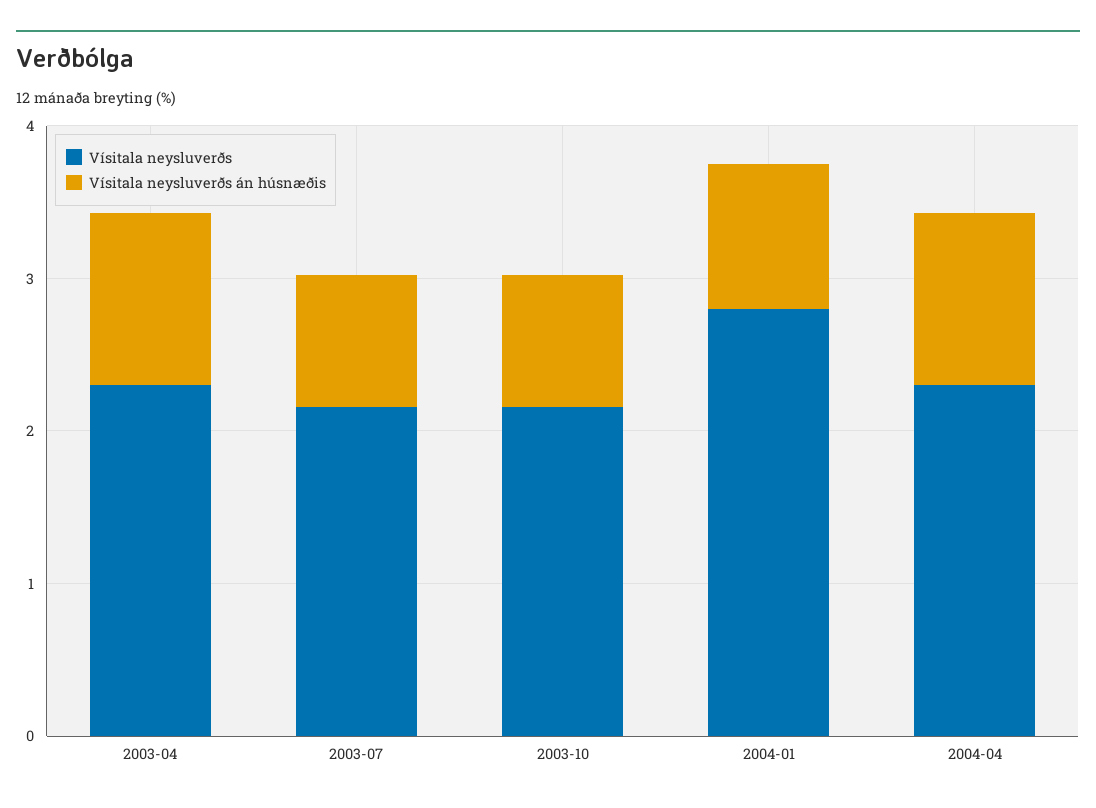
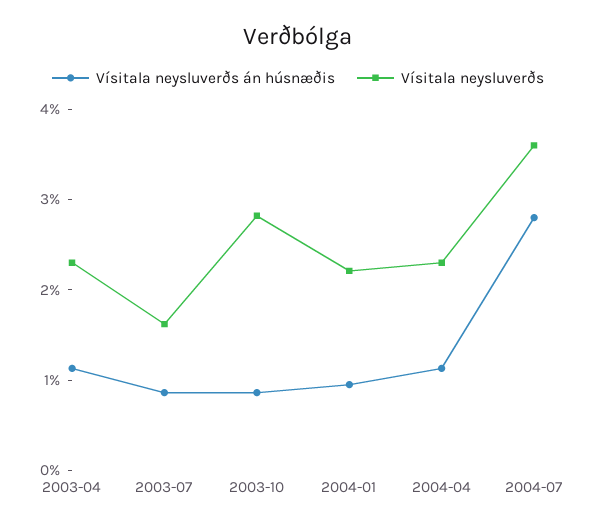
Vísitala neysluverðs, 2003-07: 2.2 -> 1.6
Vísitala neysluverðs, 2003-10: 2.2 -> 2.8
Vísitala neysluverðs, 2004-01: 2.8 -> 2.2
Vísitala neysluverðs án húsnæðis, 2004-07: none -> 2.8
Vísitala neysluverðs, 2004-07: none -> 3.6

